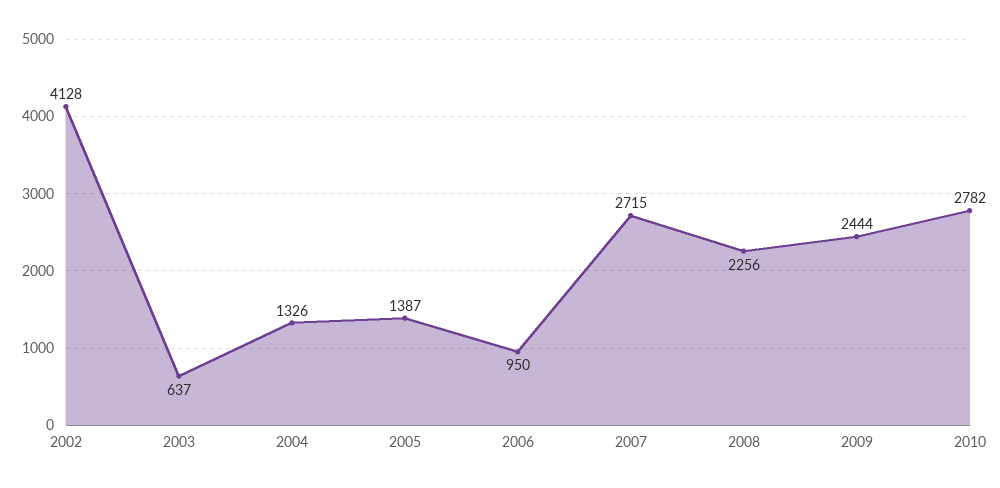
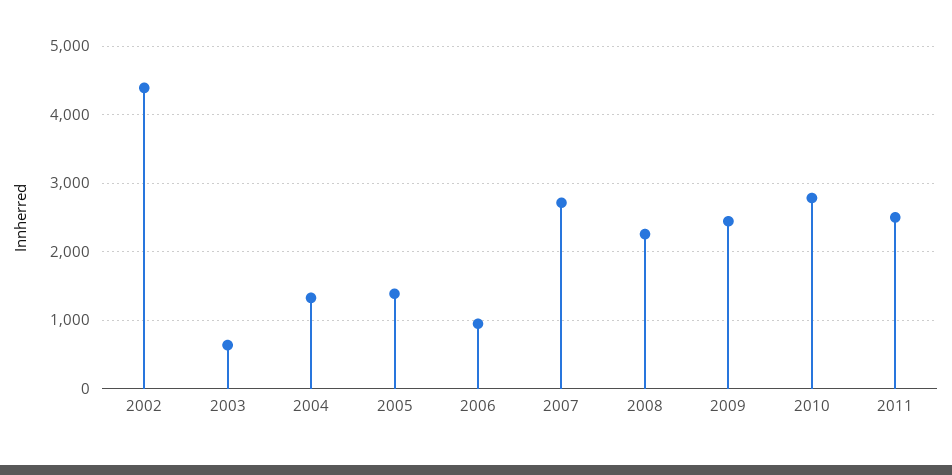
2002: 4128 -> 4400
2011: none -> 2500

